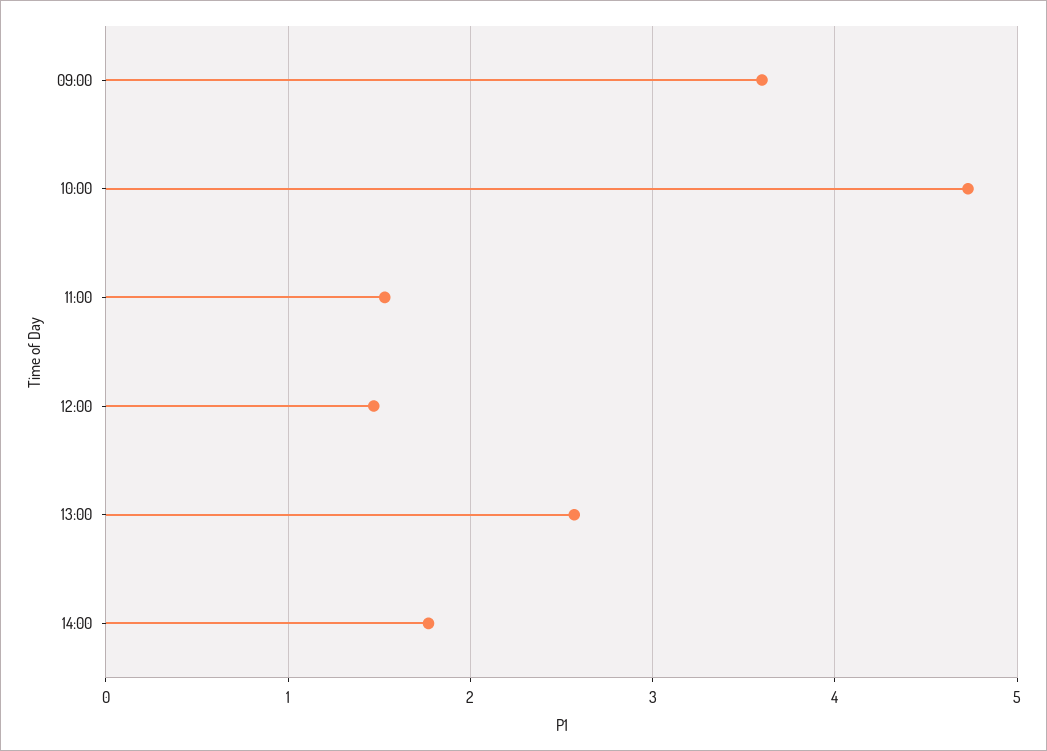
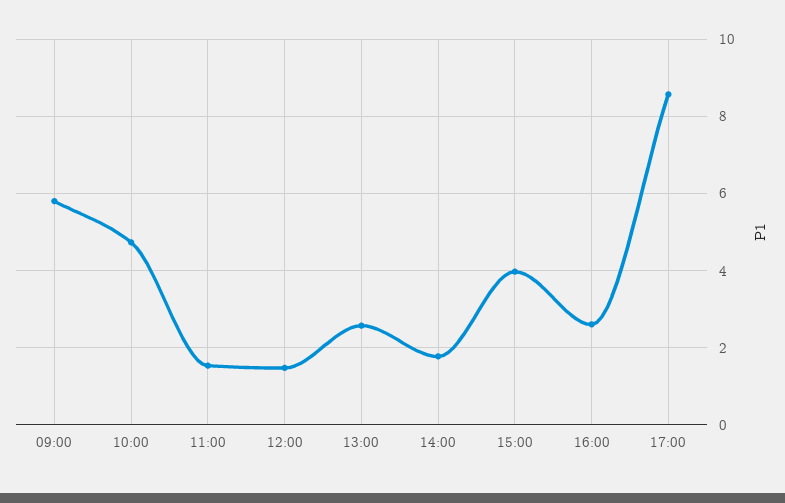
09:00: 3.6 -> 5.8
15:00: none -> 4
16:00: none -> 2.6
17:00: none -> 8.6

